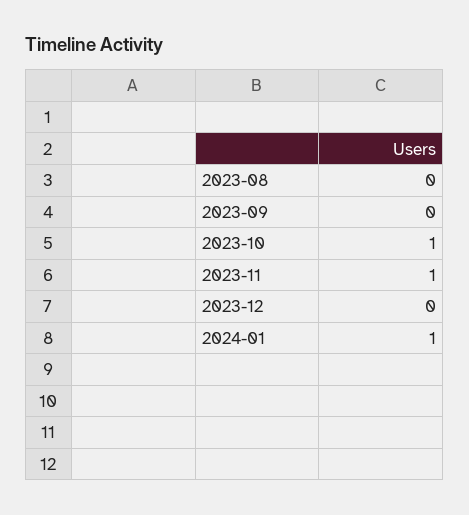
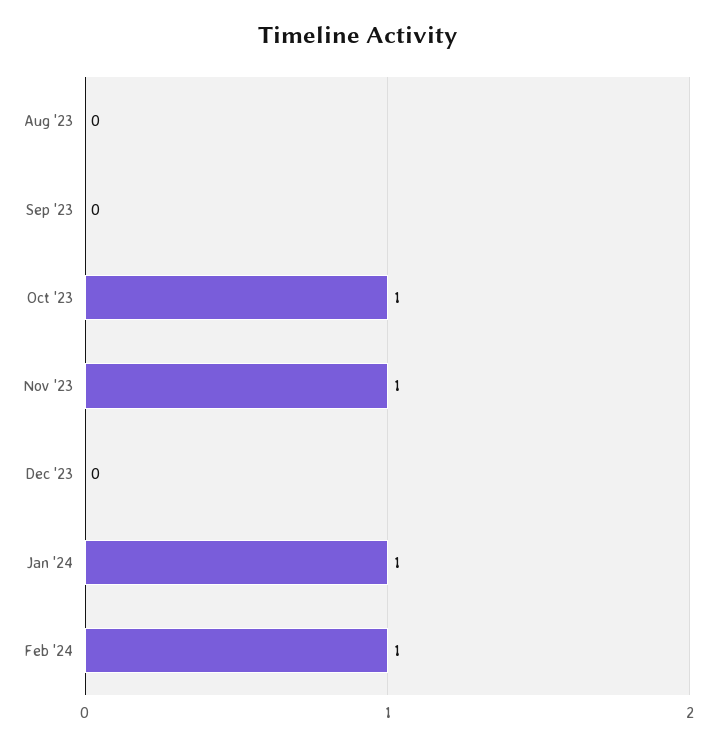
Feb '24: none -> 1

